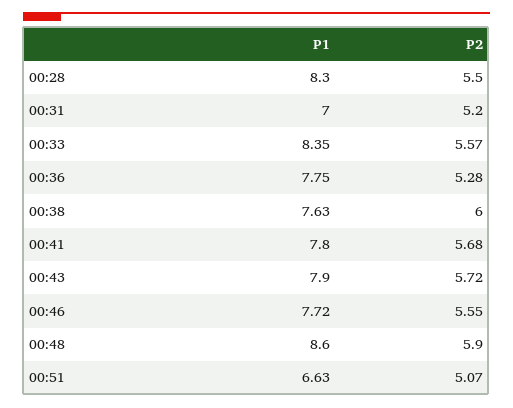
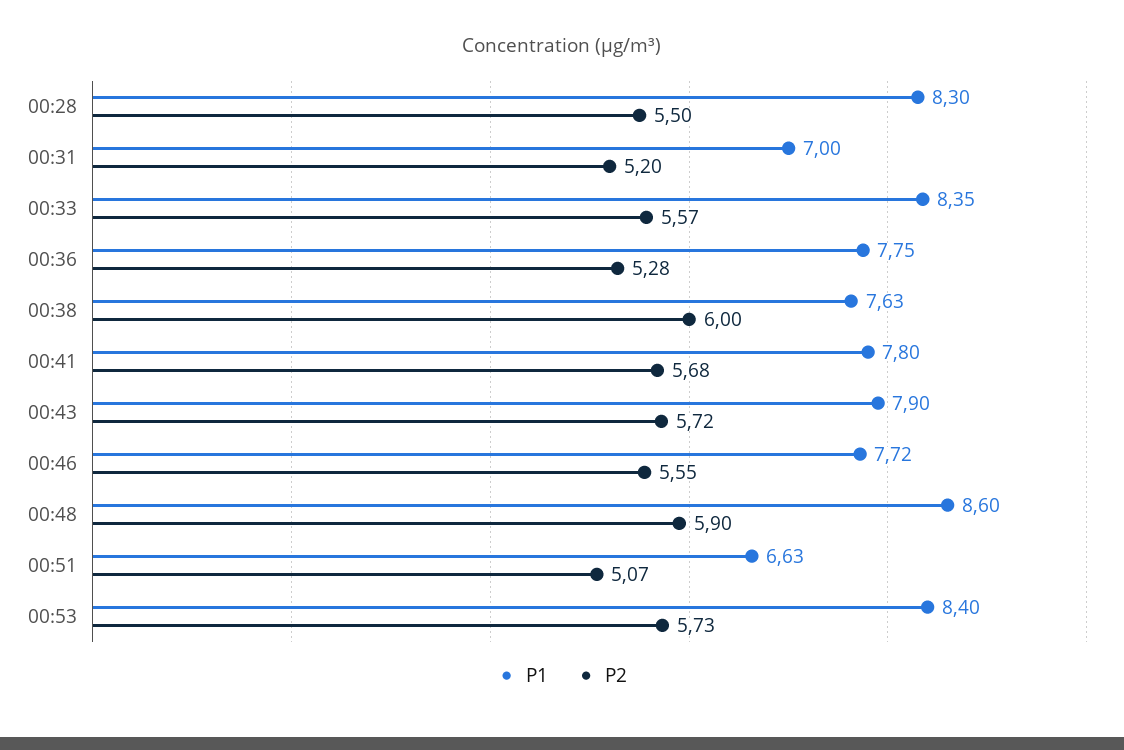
P1, 00:53: none -> 8.4
P2, 00:53: none -> 5.73

